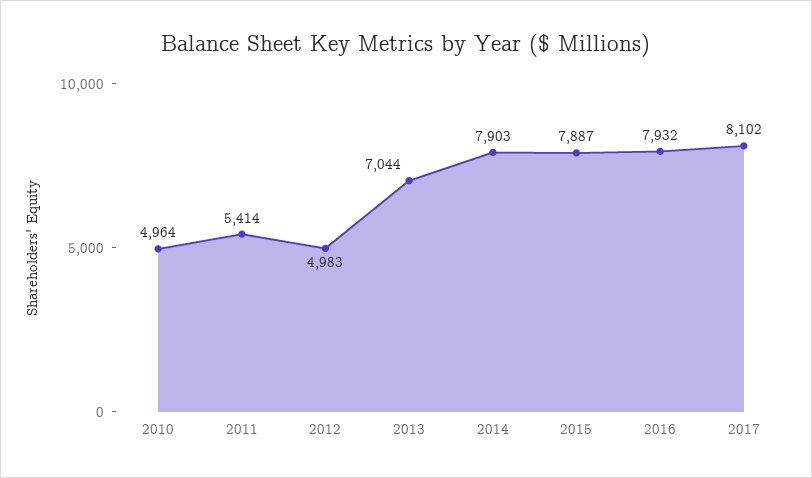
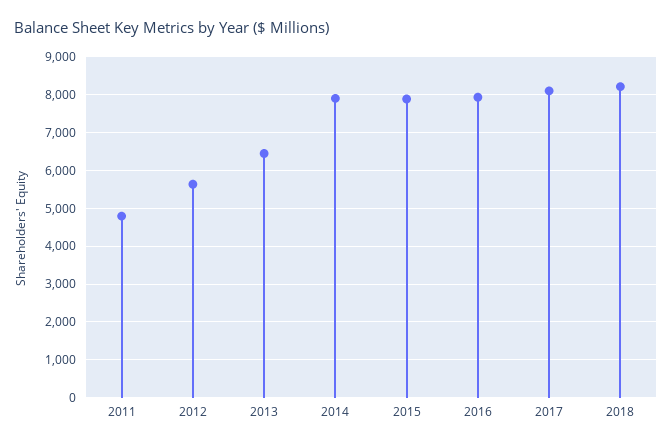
2010: 4964 -> none
2011: 5414 -> 4800
2012: 4983 -> 5600
2013: 7044 -> 6400
2018: none -> 8200

